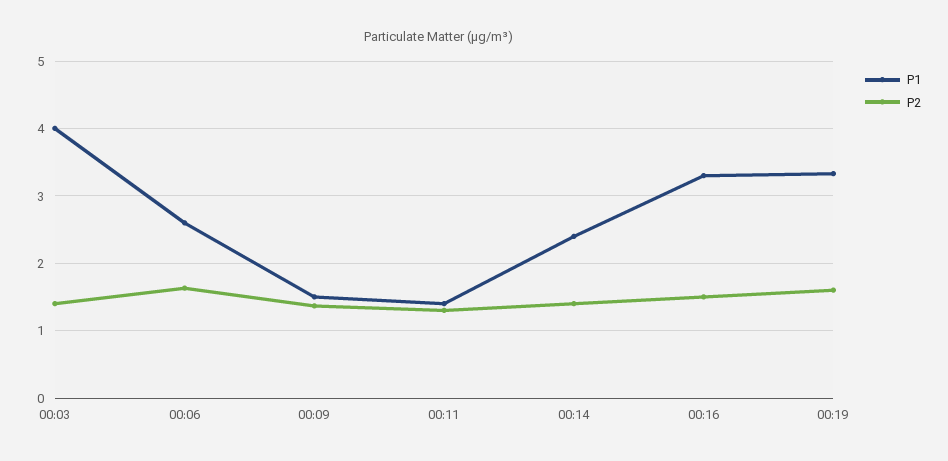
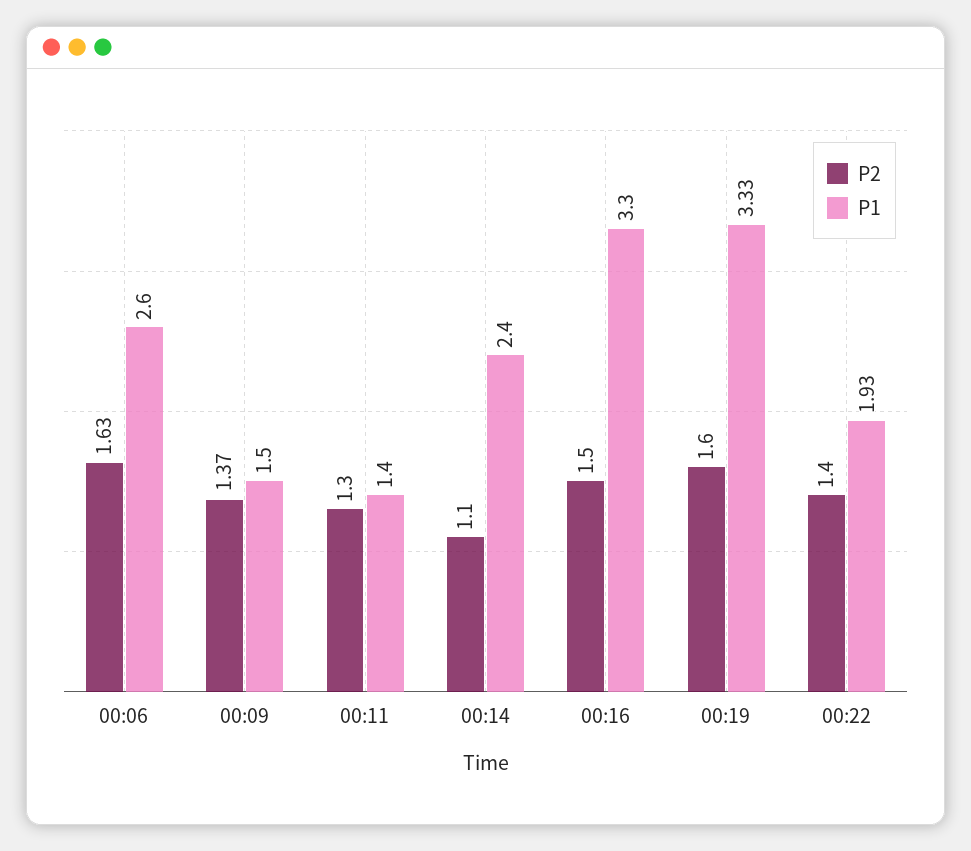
P1, 00:03: 4 -> none
P2, 00:03: 1.4 -> none
P2, 00:14: 1.4 -> 1.1
P2, 00:22: none -> 1.4
P1, 00:22: none -> 1.93

